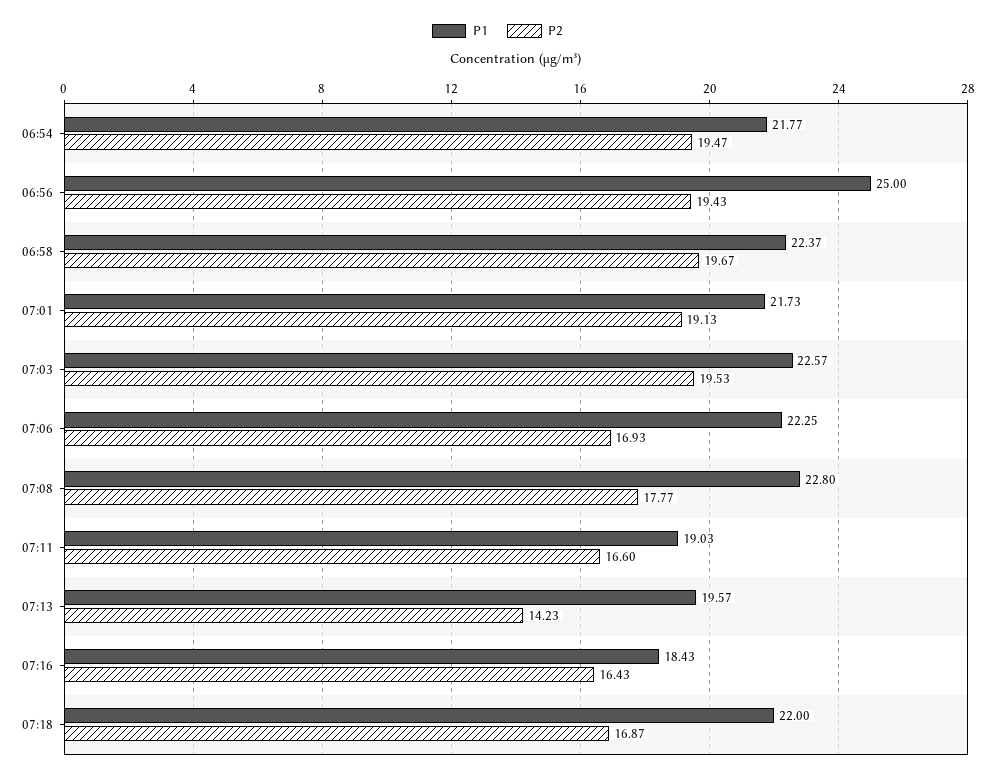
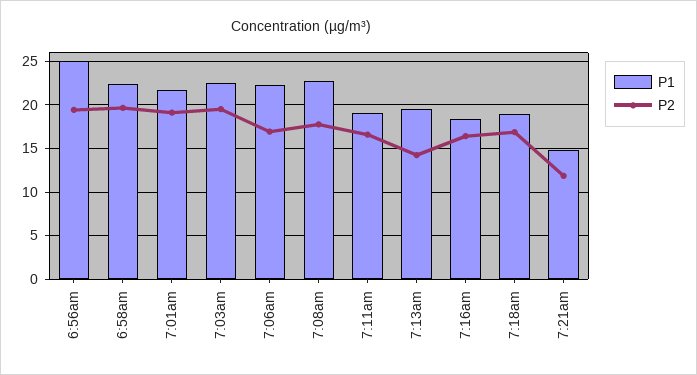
P1, 06:54: 21.77 -> none
P2, 06:54: 19.47 -> none
P1, 07:18: 22 -> 19
P1, 7:21am: none -> 15
P2, 7:21am: none -> 12

